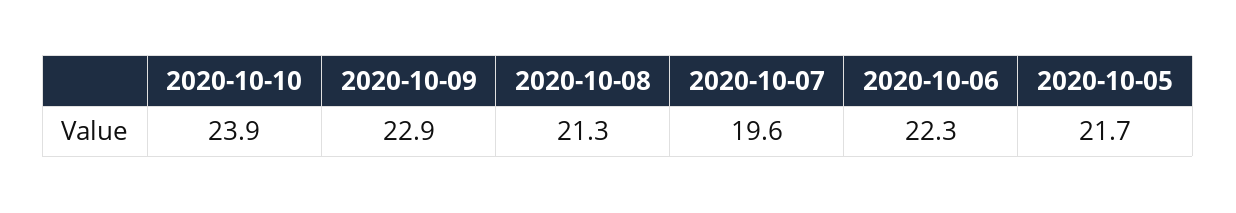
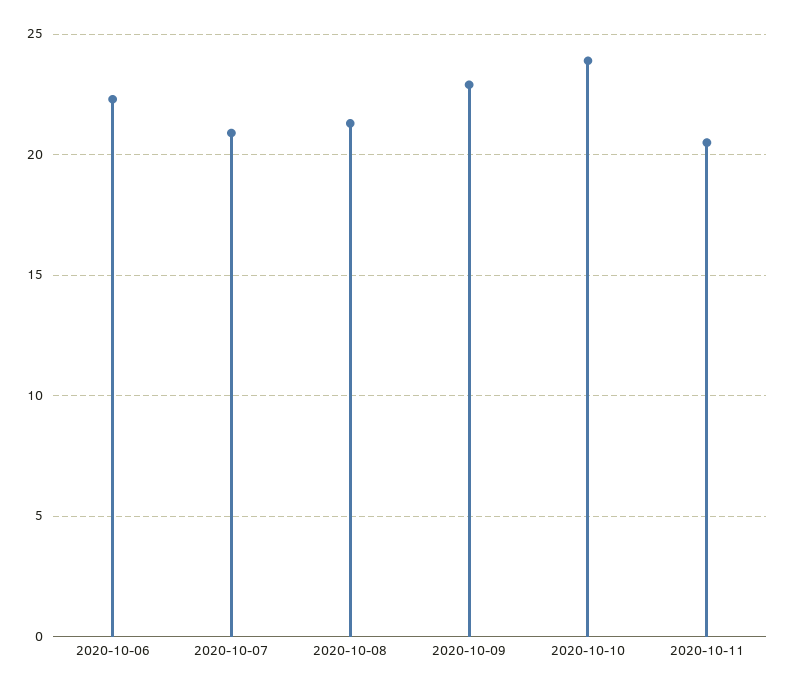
2020-10-07: 19.6 -> 21
2020-10-05: 21.7 -> none
2020-10-11: none -> 20.5

